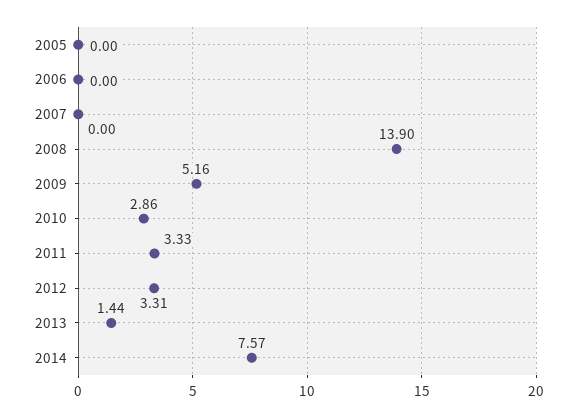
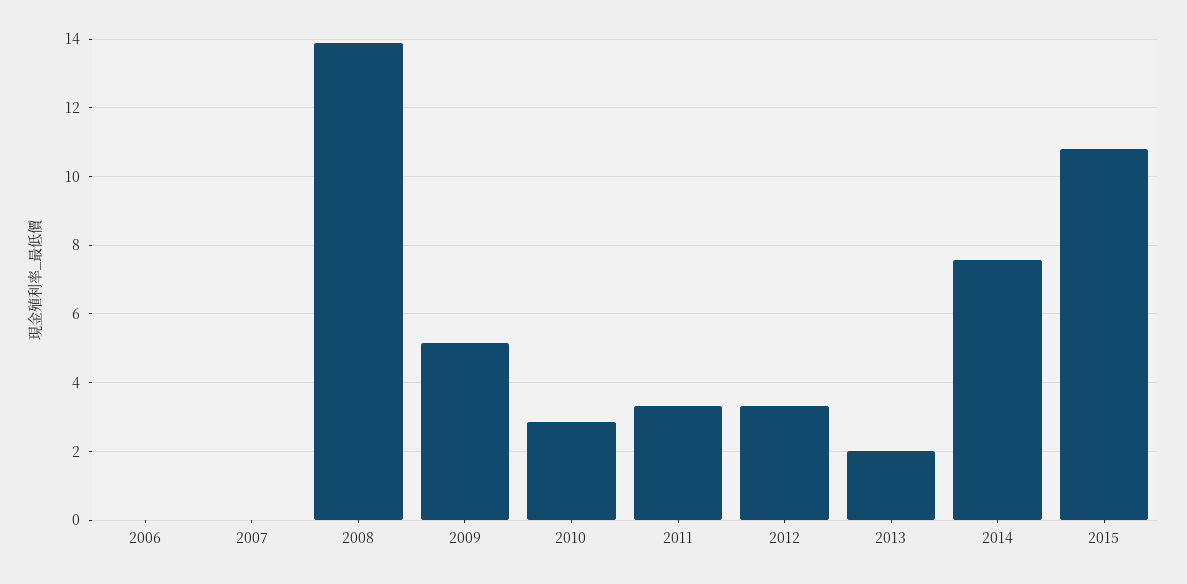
2005: 0 -> none
2013: 1.44 -> 2
2015: none -> 10.8

